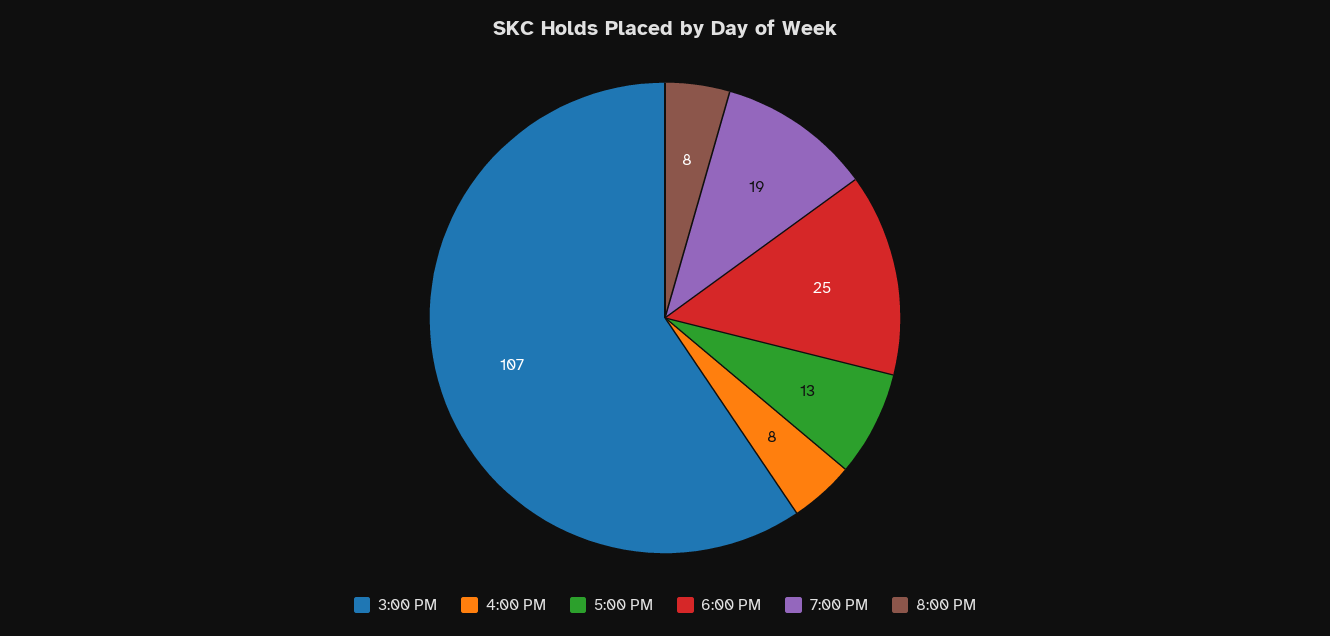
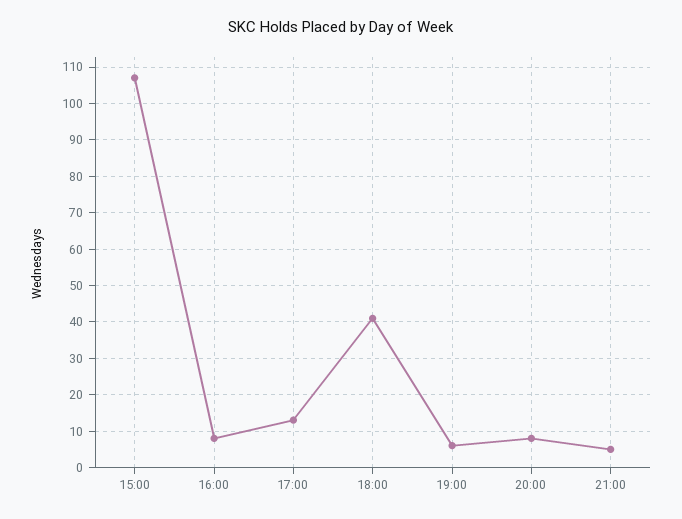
6:00 PM: 25 -> 40
7:00 PM: 19 -> 5
21:00: none -> 5

